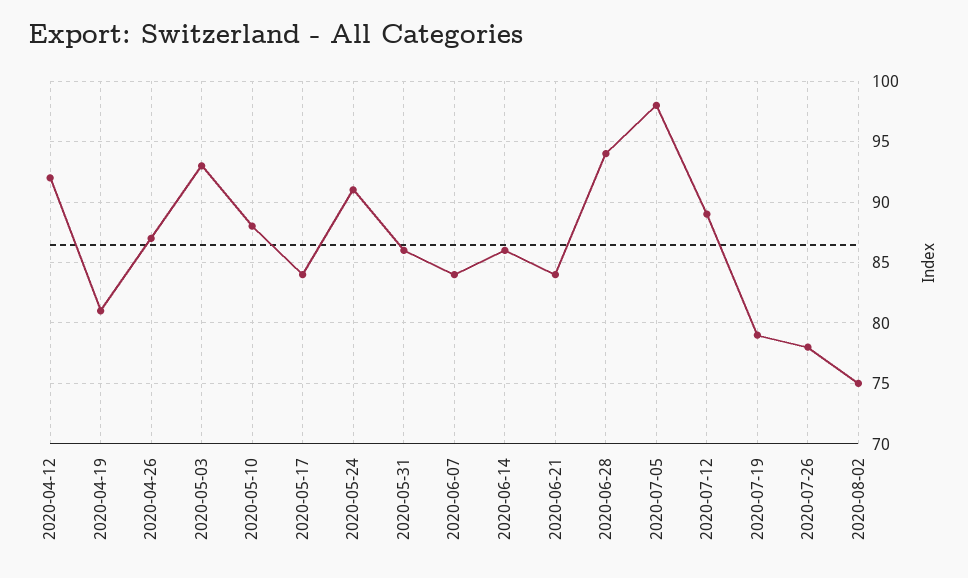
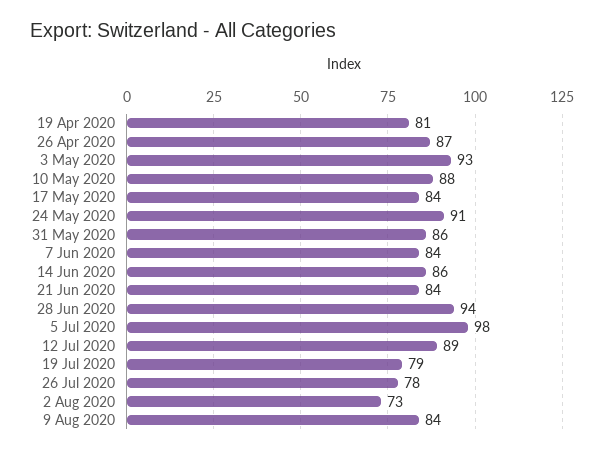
2020-04-12: 92 -> none
2020-08-02: 75 -> 73
9 Aug 2020: none -> 84

